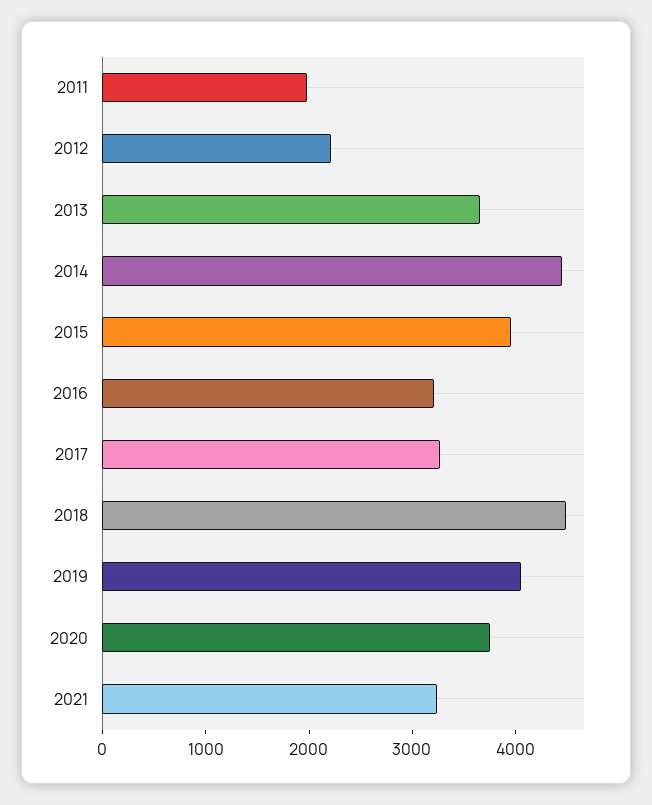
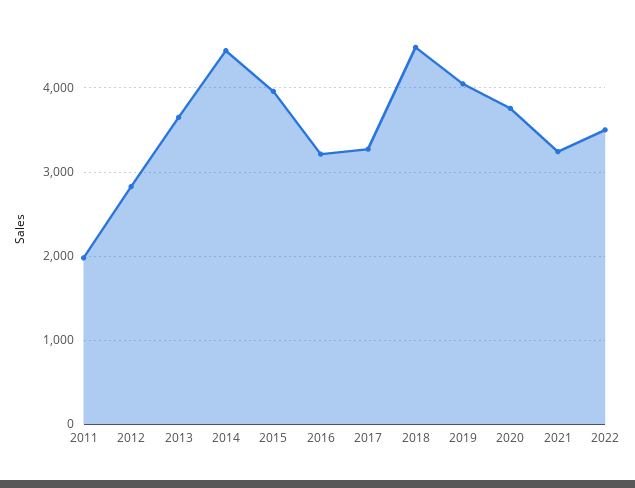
2012: 2200 -> 2800
2022: none -> 3500

